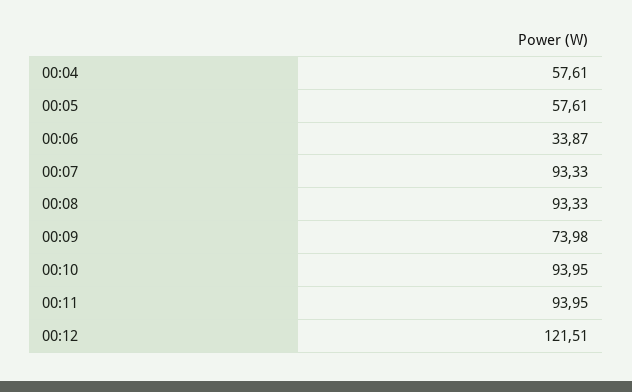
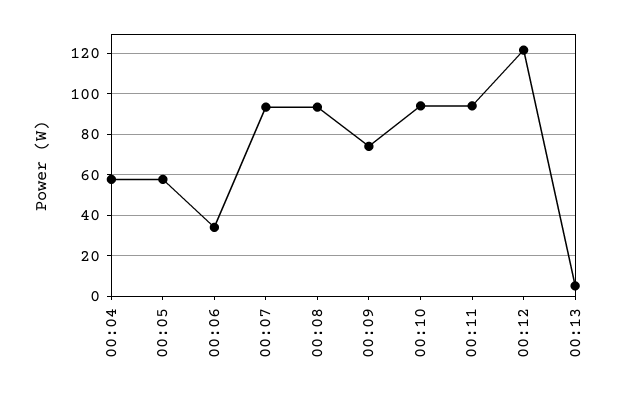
00:13: none -> 5

